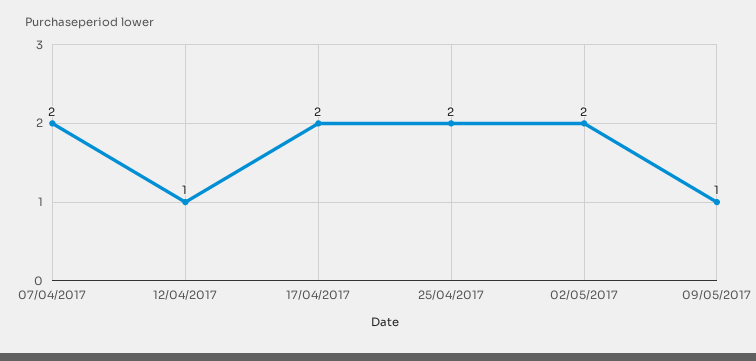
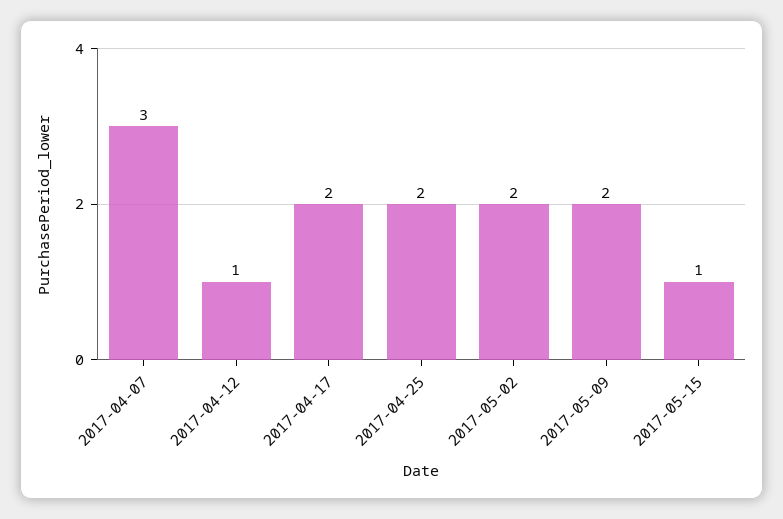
07/04/2017: 2 -> 3
09/05/2017: 1 -> 2
2017-05-15: none -> 1

